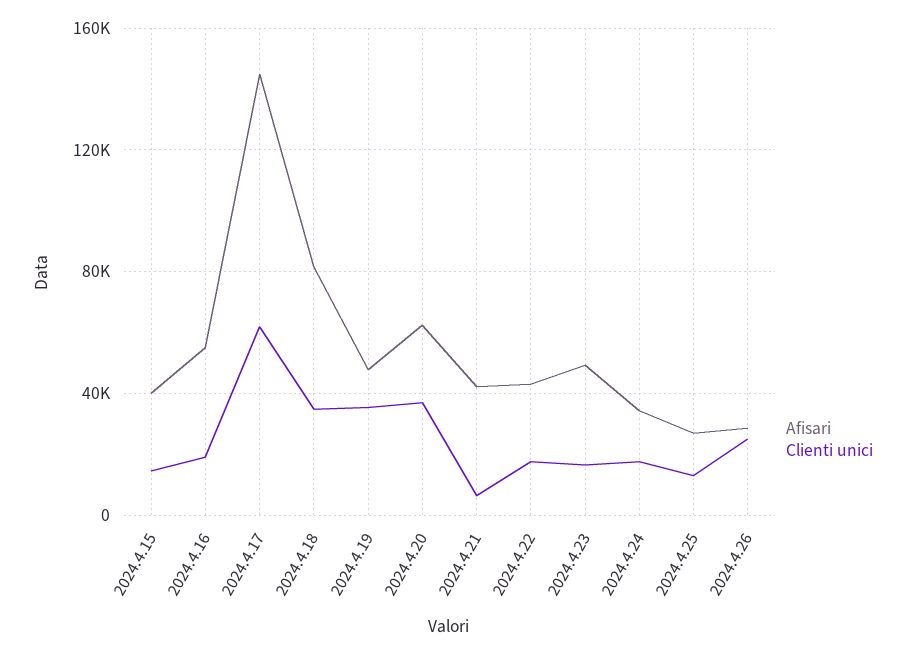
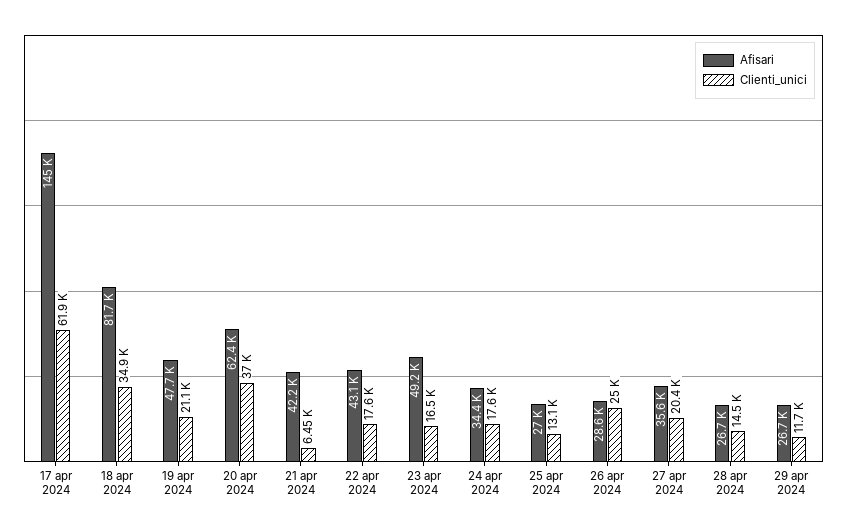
Afisari, 2024.4.15: 40000 -> none
Clienti unici, 2024.4.15: 15000 -> none
Afisari, 2024.4.16: 55000 -> none
Clienti unici, 2024.4.16: 20000 -> none
Clienti unici, 2024.4.19: 35000 -> 21100
Afisari, 27 apr 2024: none -> 35600
Clienti unici, 27 apr 2024: none -> 20400
Afisari, 28 apr 2024: none -> 26700
Clienti unici, 28 apr 2024: none -> 14500
Afisari, 29 apr 2024: none -> 26700
Clienti unici, 29 apr 2024: none -> 11700

